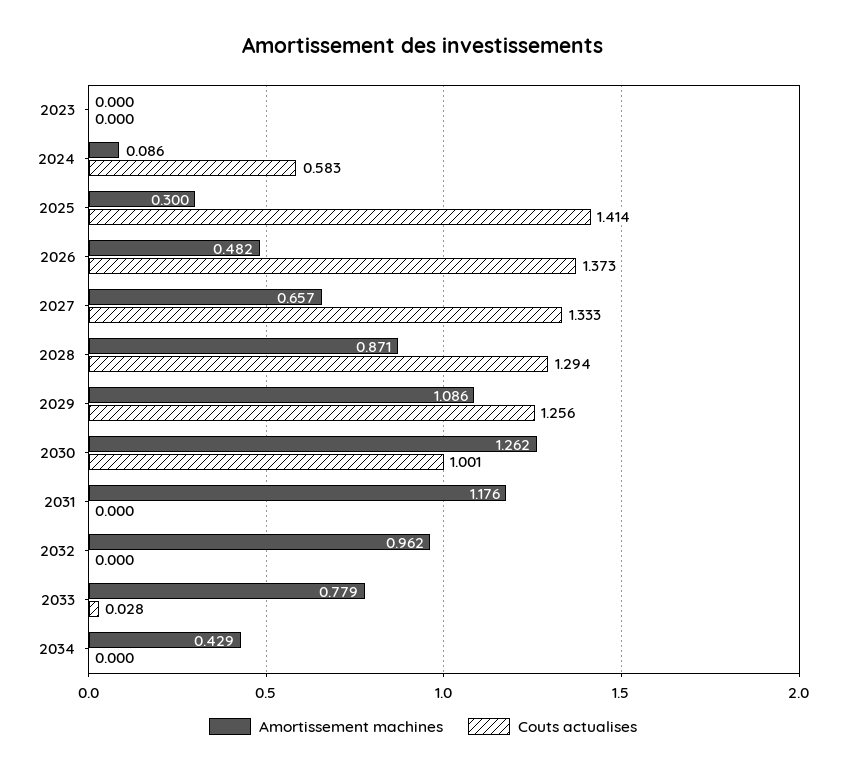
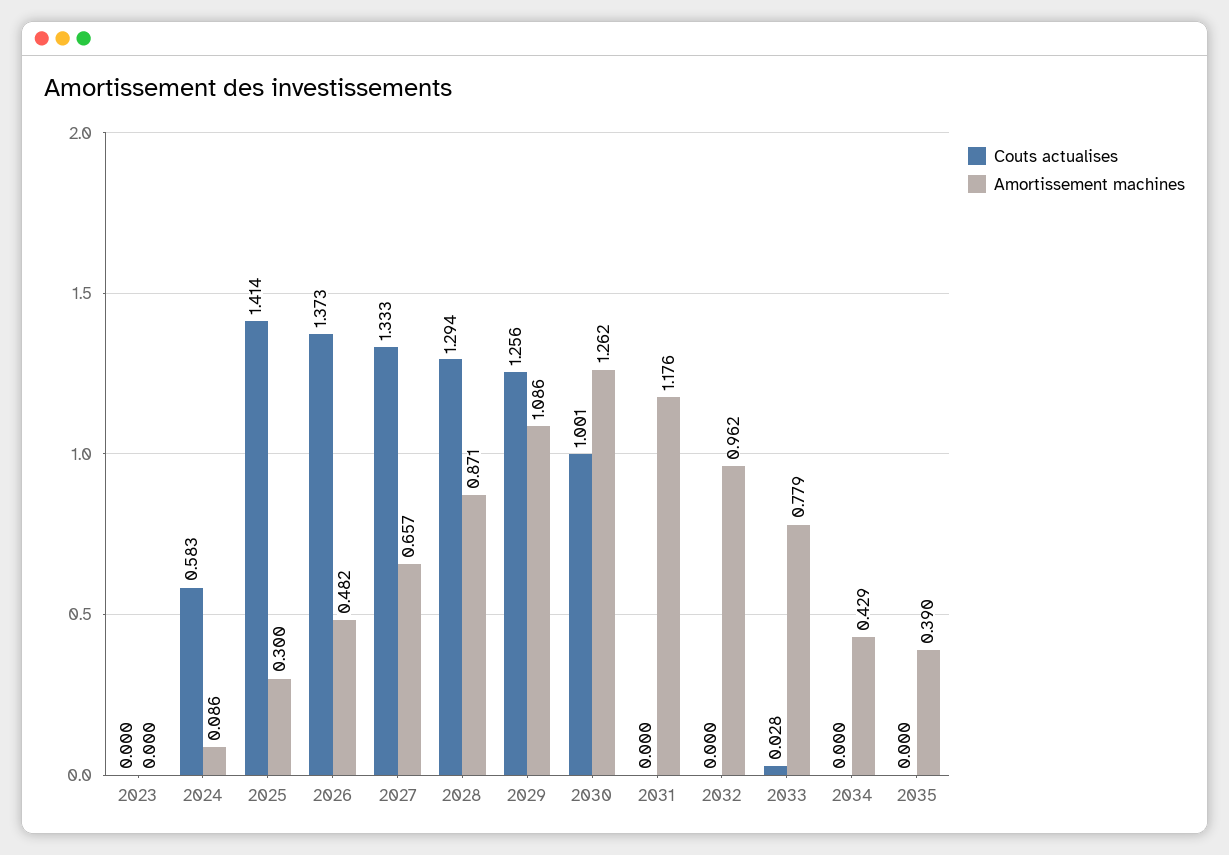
Couts actualises, 2035: none -> 0
Amortissement machines, 2035: none -> 0.39

